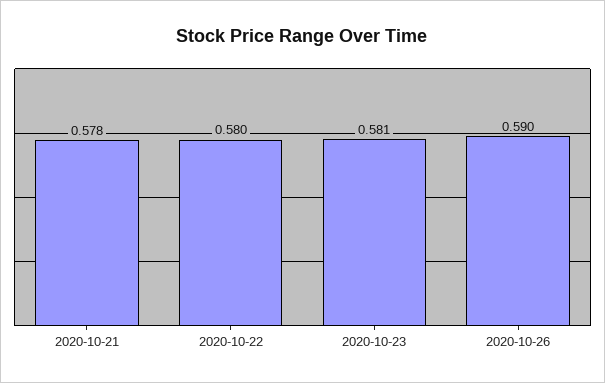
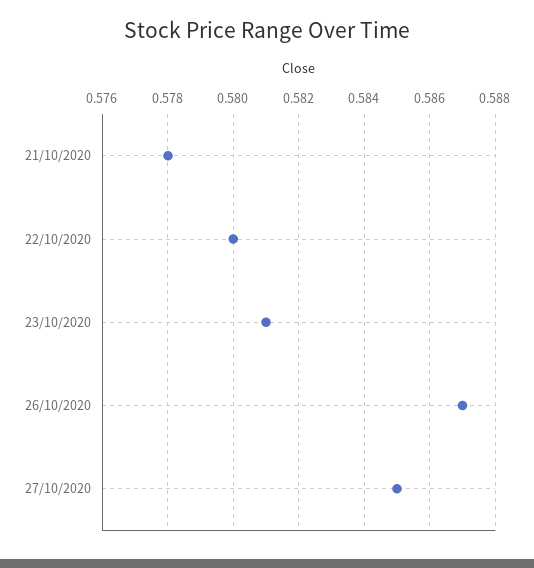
2020-10-26: 0.59 -> 0.587
27/10/2020: none -> 0.585

